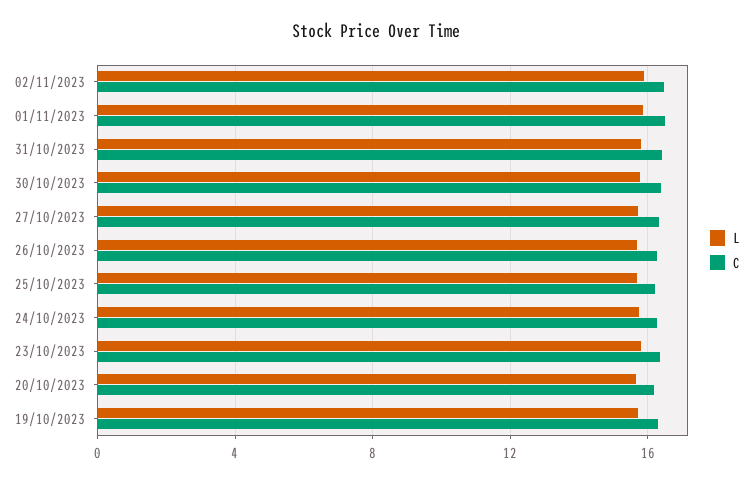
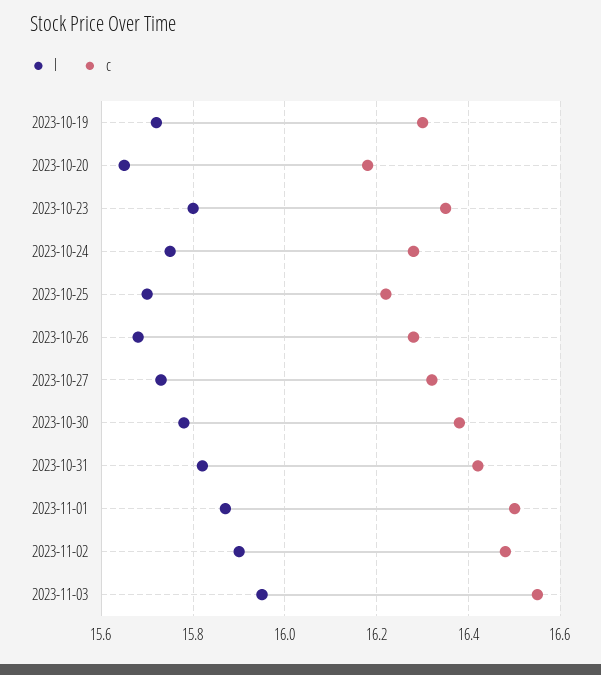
L, 2023-11-03: none -> 15.95
C, 2023-11-03: none -> 16.55

